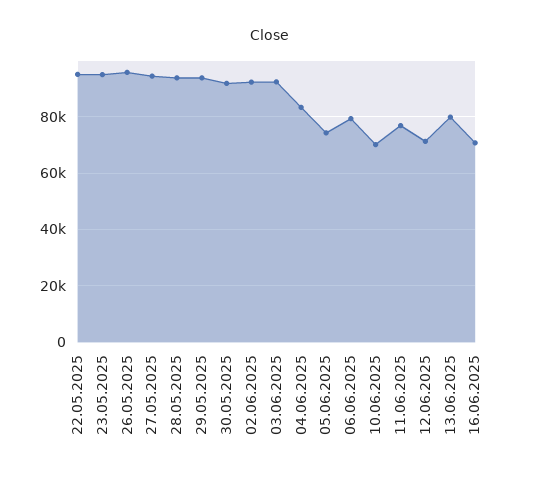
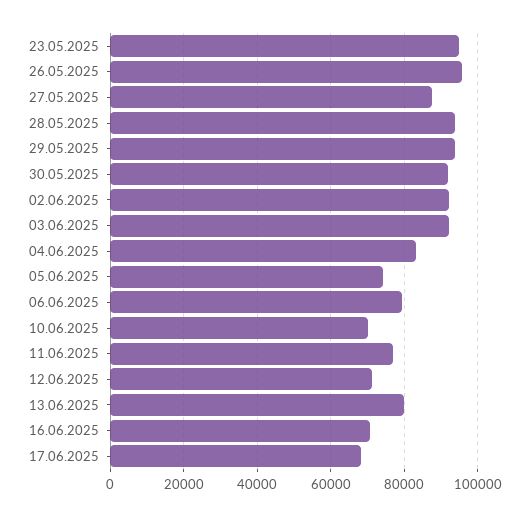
22.05.2025: 95000 -> none
27.05.2025: 95000 -> 88000
17.06.2025: none -> 68000

